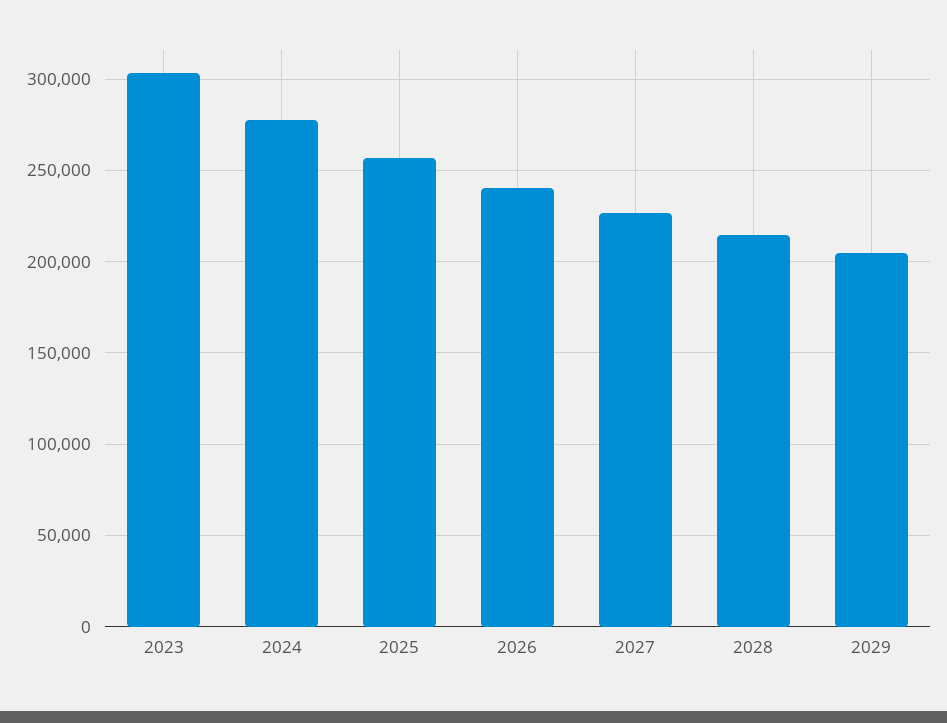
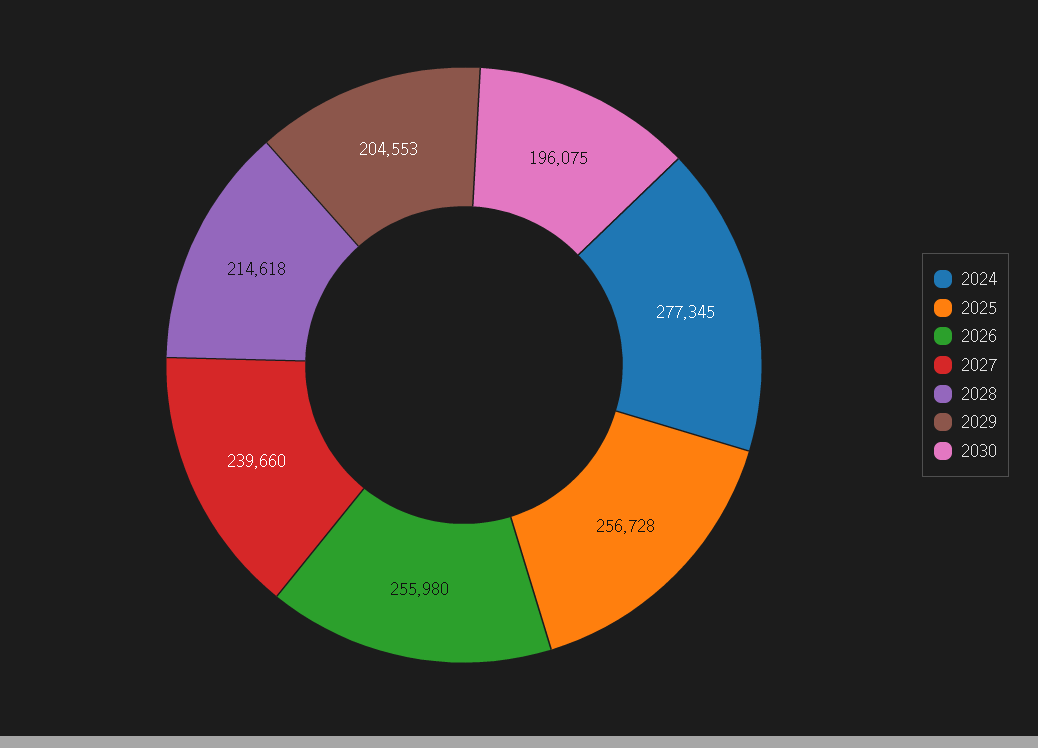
2023: 305000 -> none
2026: 240000 -> 255980
2027: 225000 -> 239660
2030: none -> 196075

